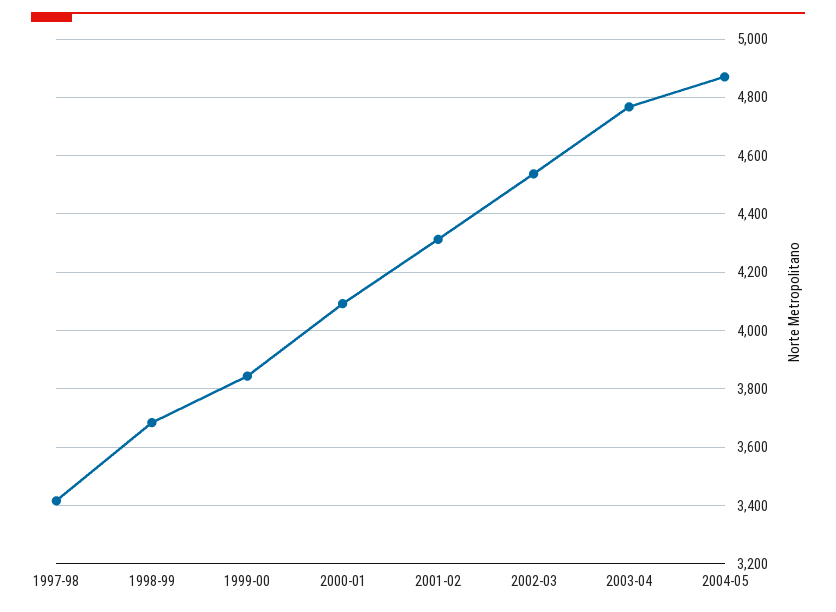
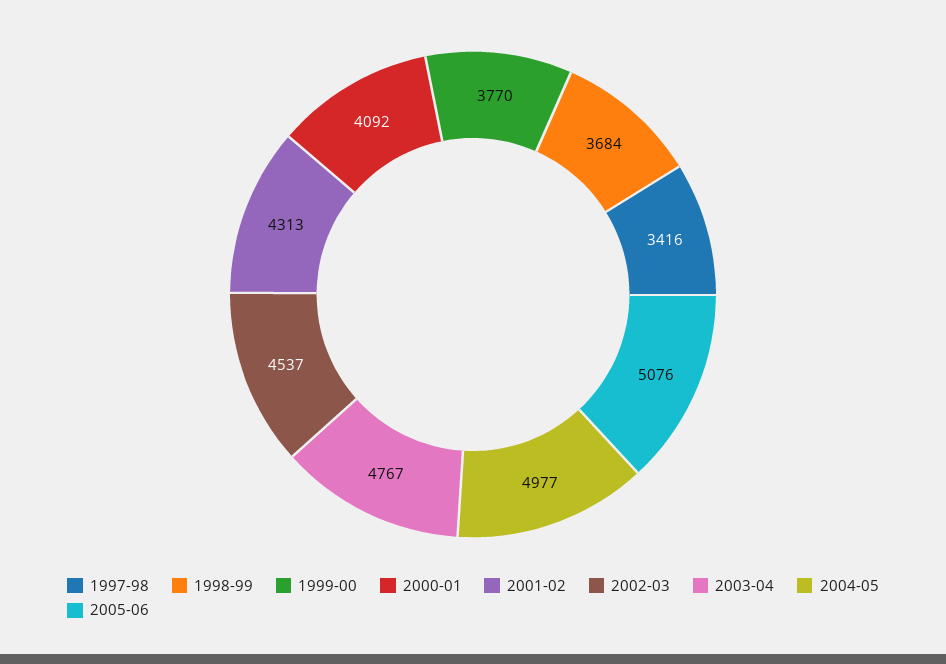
1999-00: 3850 -> 3770
2004-05: 4875 -> 4977
2005-06: none -> 5076

